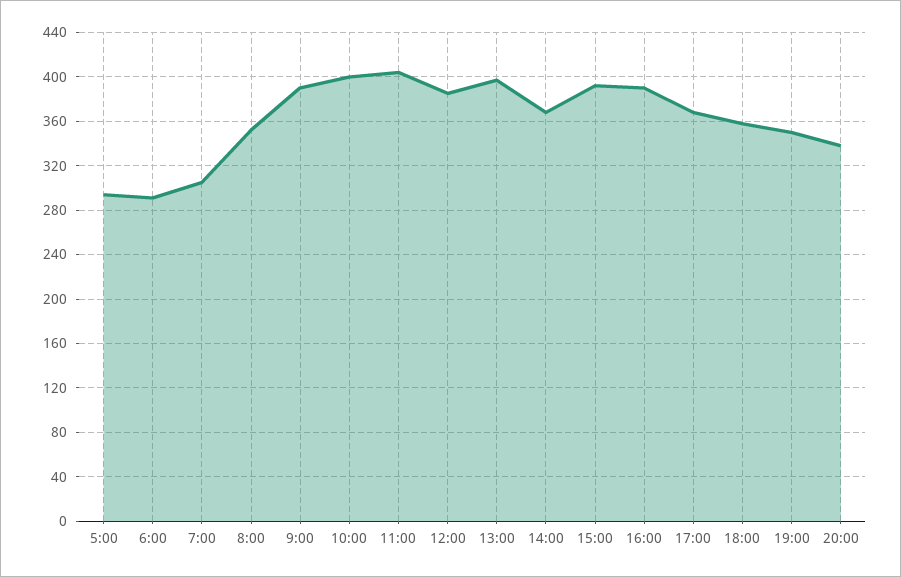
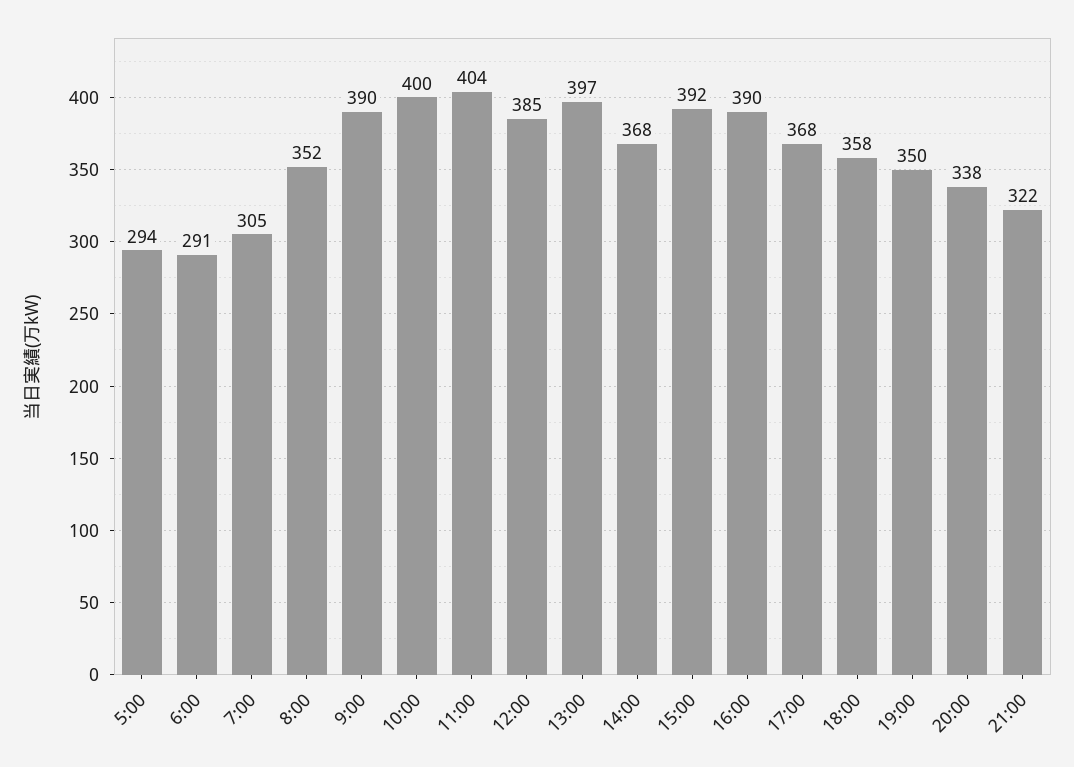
21:00: none -> 322

